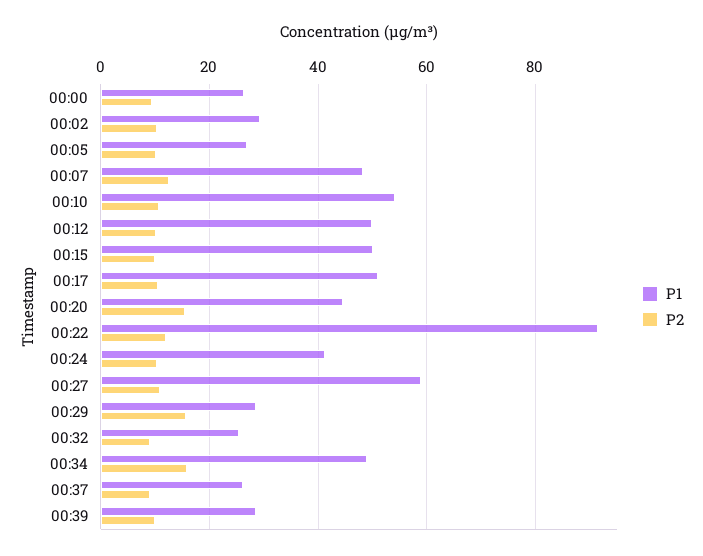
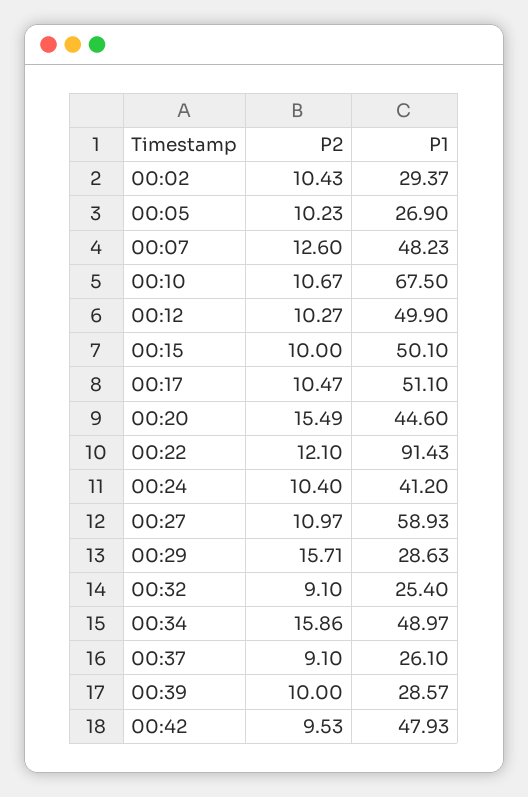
P1, 00:00: 26 -> none
P2, 00:00: 10 -> none
P1, 00:10: 54 -> 67.5
P2, 00:42: none -> 9.53
P1, 00:42: none -> 47.93

